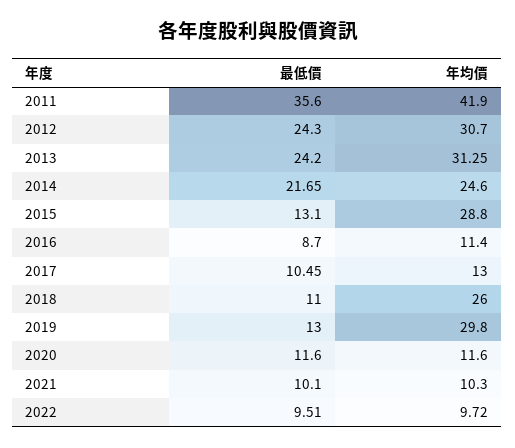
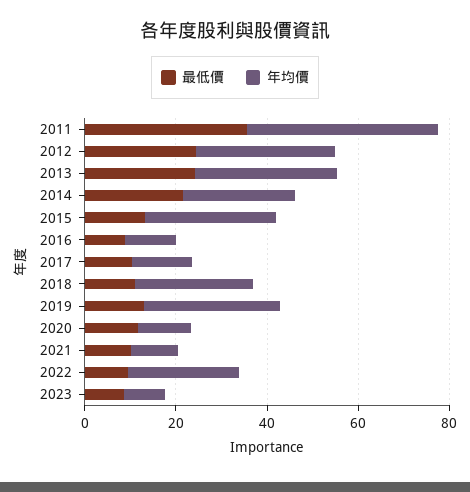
年均價, 2022: 9.72 -> 25
最低價, 2023: none -> 10
年均價, 2023: none -> 10

